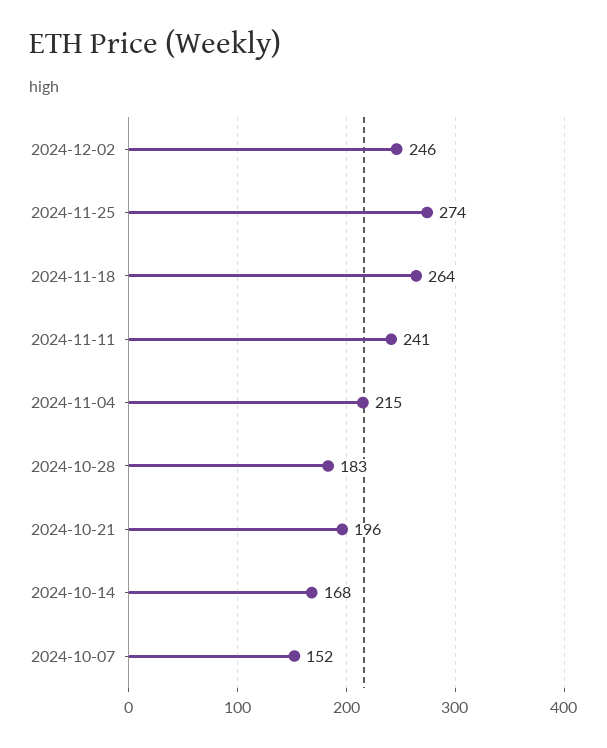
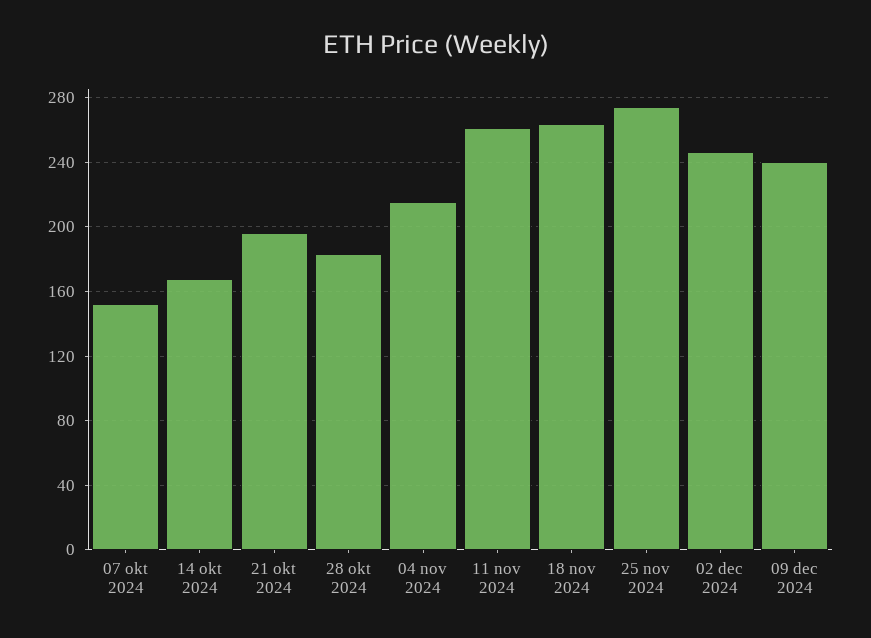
2024-11-11: 241 -> 260
09 dec 2024: none -> 240

